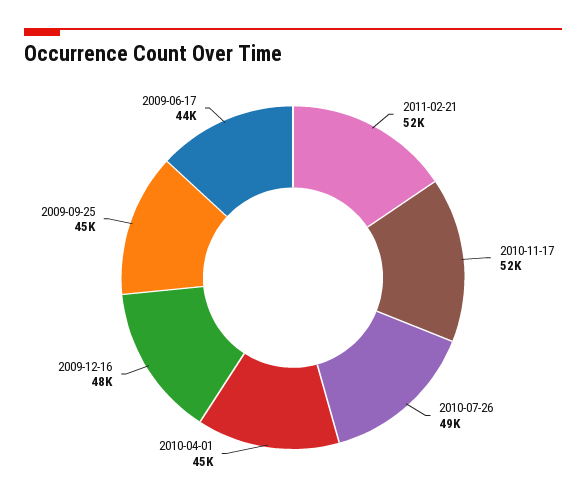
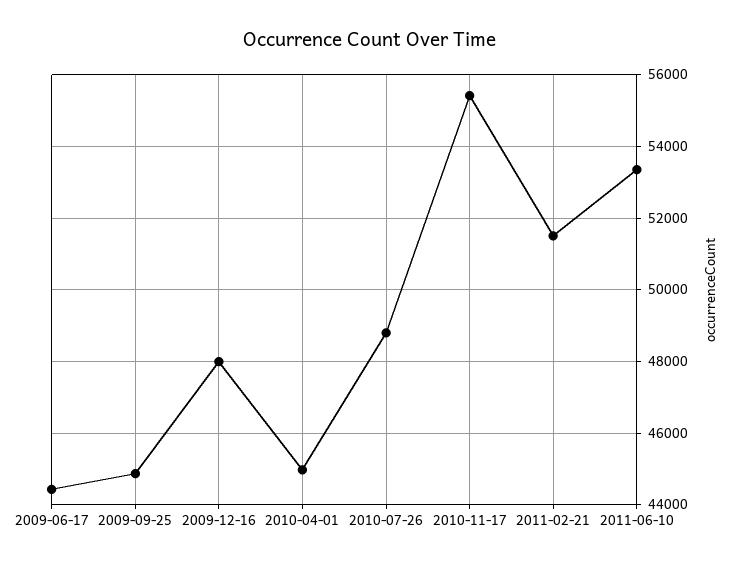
2010-11-17: 52000 -> 55400
2011-06-10: none -> 53400

